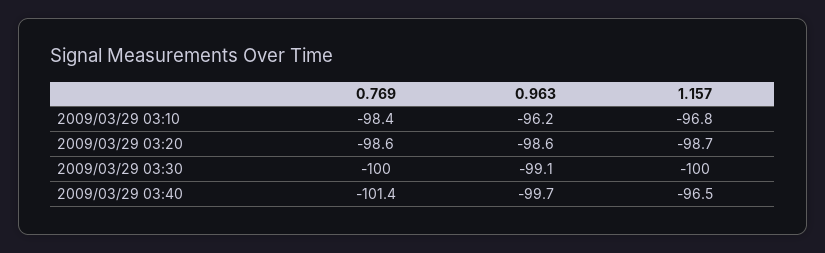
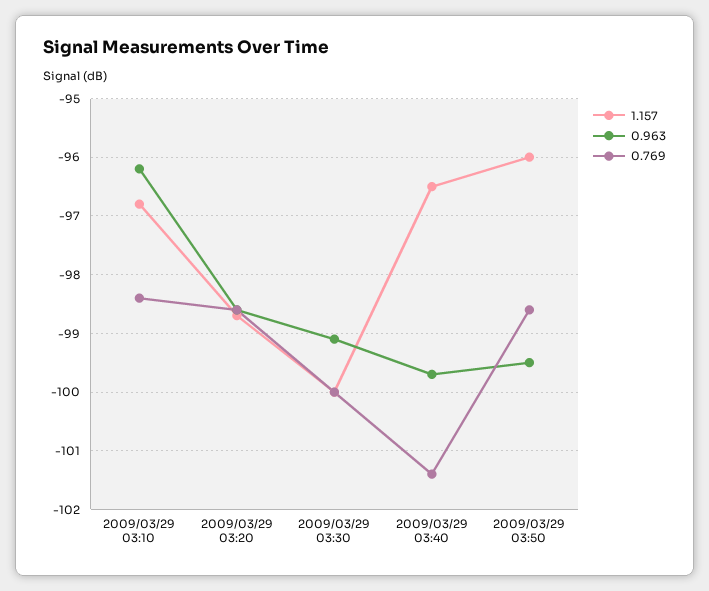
1.157, 2009/03/29 03:50: none -> -96
0.963, 2009/03/29 03:50: none -> -99.5
0.769, 2009/03/29 03:50: none -> -98.5

